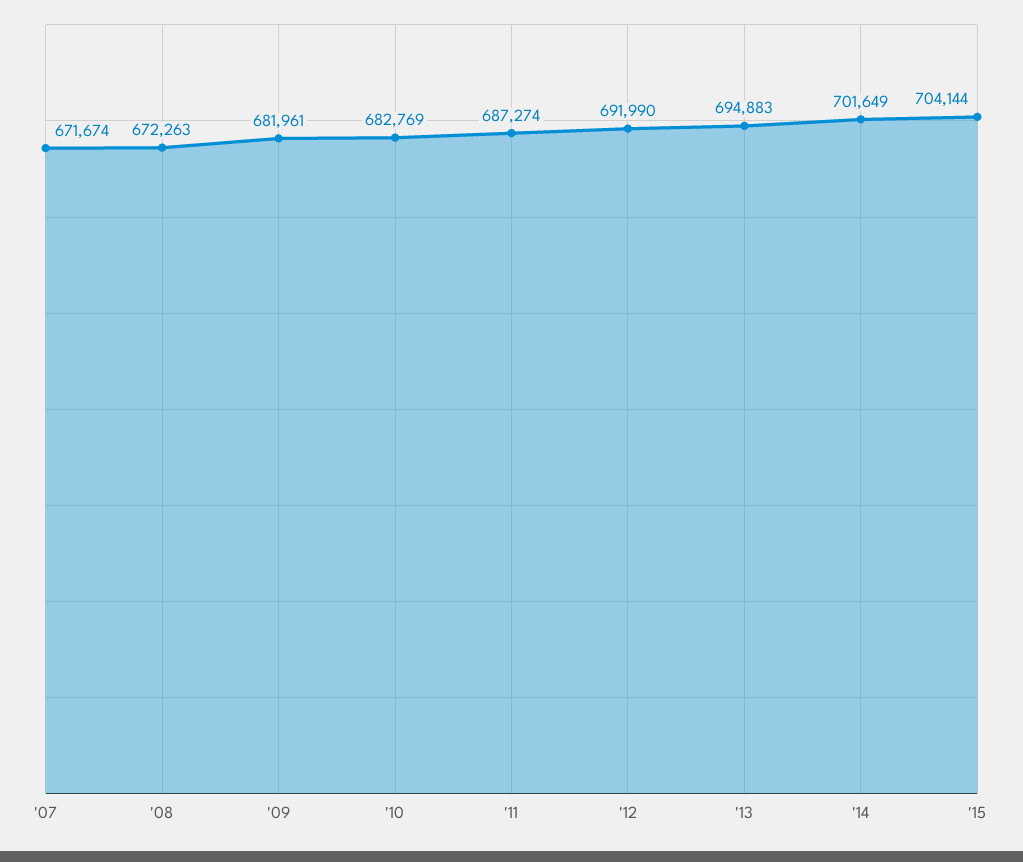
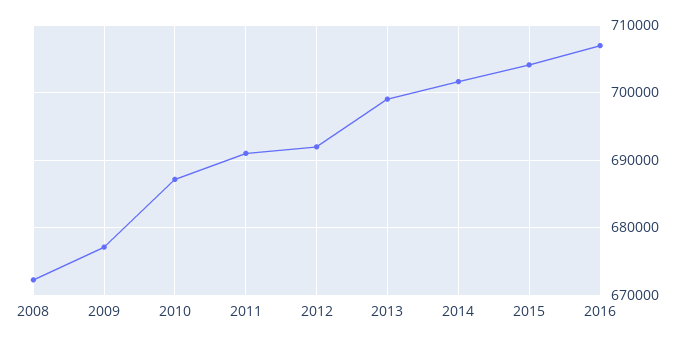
'07: 671674 -> none
'09: 681961 -> 677000
'10: 682769 -> 687000
'11: 687274 -> 691000
'13: 694883 -> 699000
2016: none -> 707000

